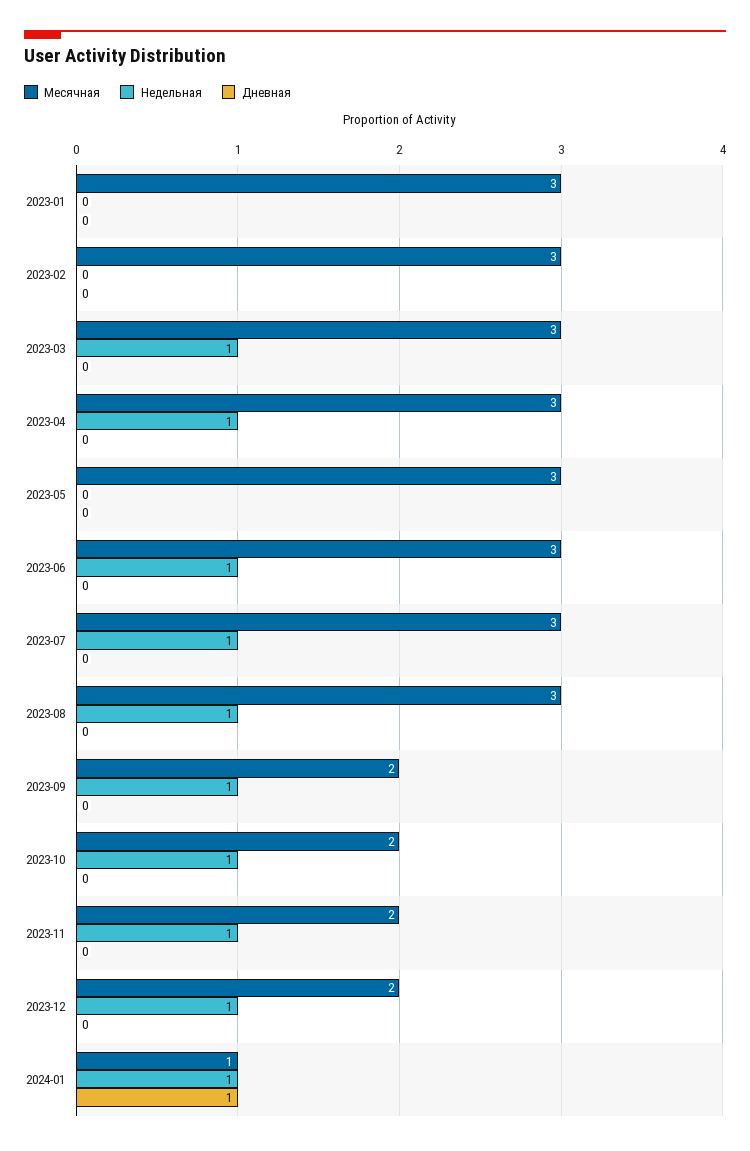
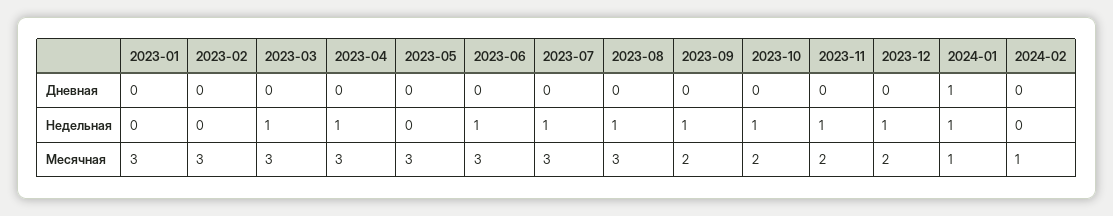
Дневная, 2024-02: none -> 0
Недельная, 2024-02: none -> 0
Месячная, 2024-02: none -> 1

